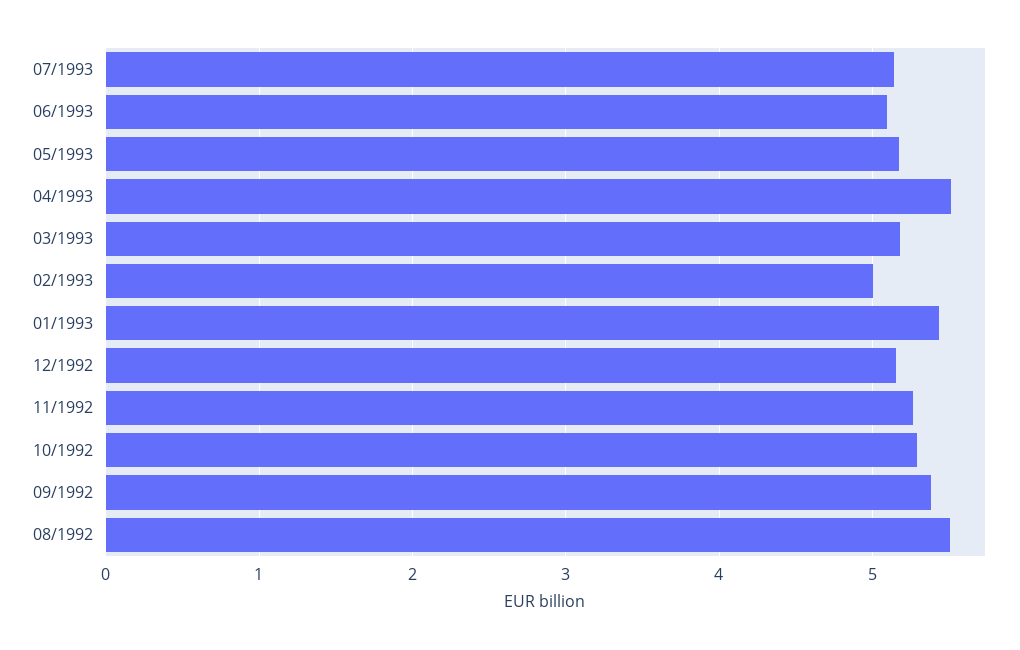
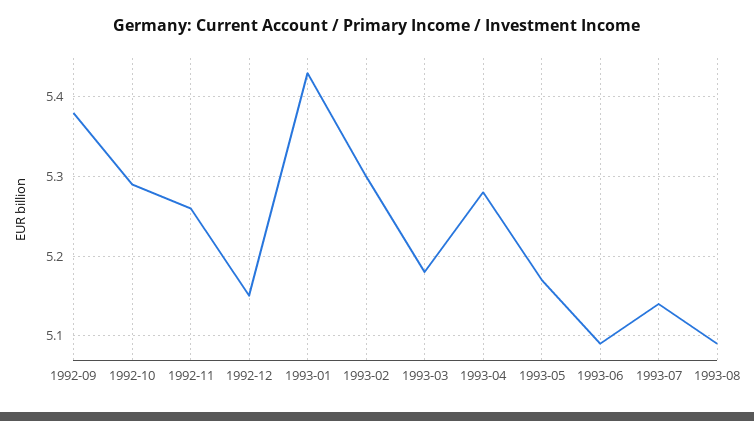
04/1993: 5.5 -> 5.28
02/1993: 5 -> 5.3
08/1992: 5.5 -> none
1993-08: none -> 5.09

